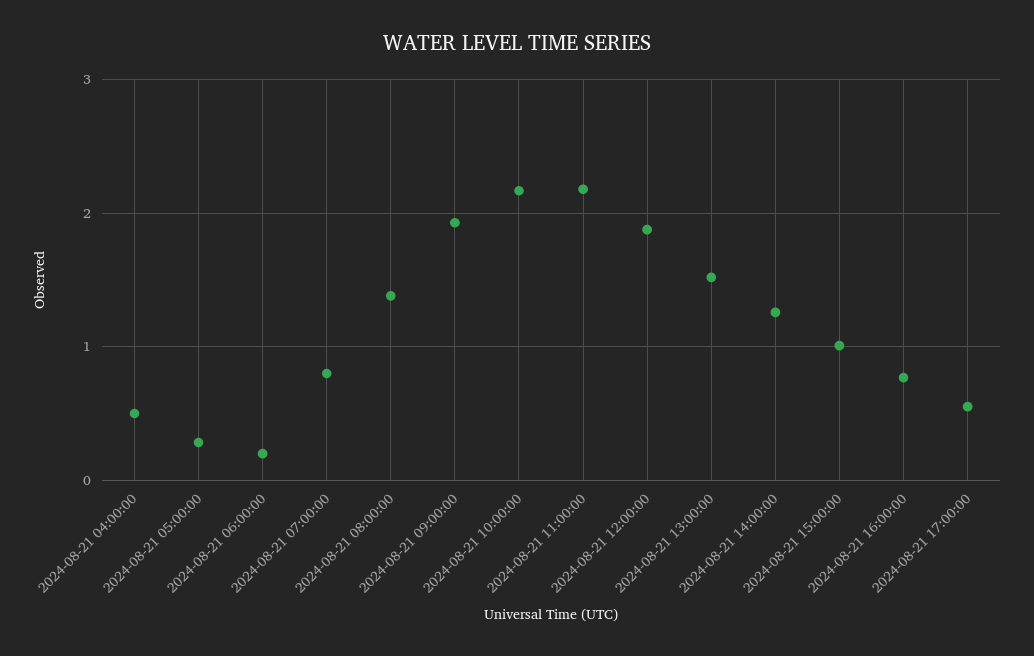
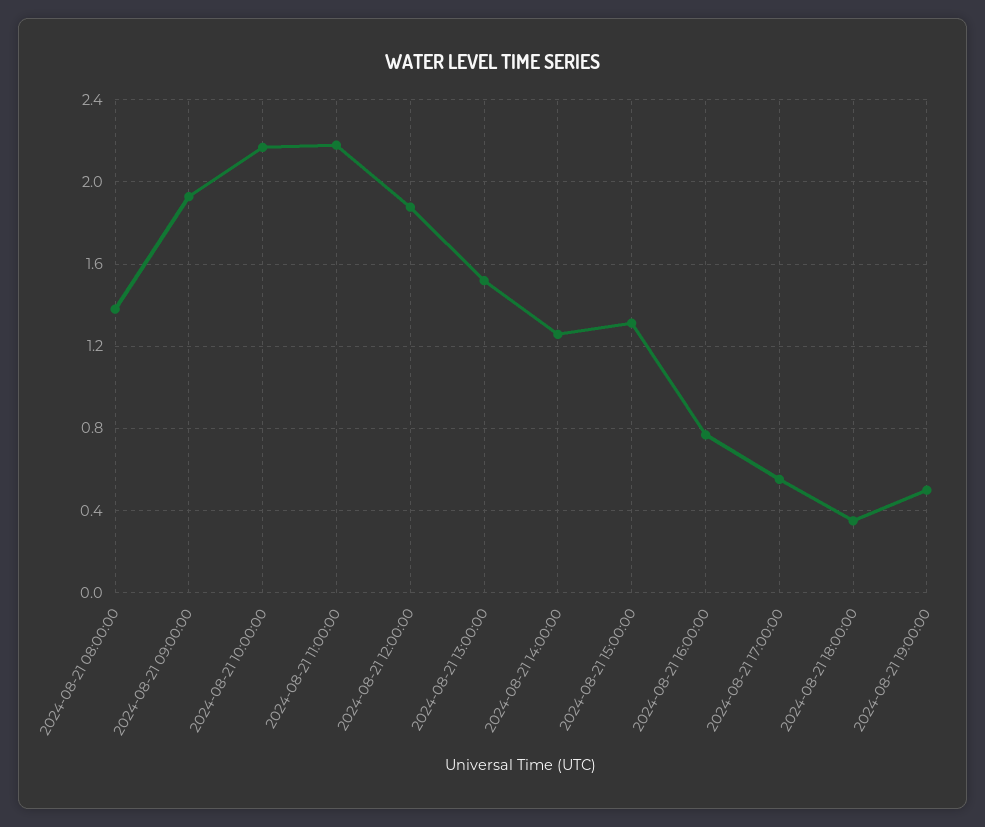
2024-08-21 04:00:00: 0.5 -> none
2024-08-21 05:00:00: 0.3 -> none
2024-08-21 06:00:00: 0.2 -> none
2024-08-21 07:00:00: 0.8 -> none
2024-08-21 15:00:00: 1 -> 1.3
2024-08-21 18:00:00: none -> 0.35
2024-08-21 19:00:00: none -> 0.5

